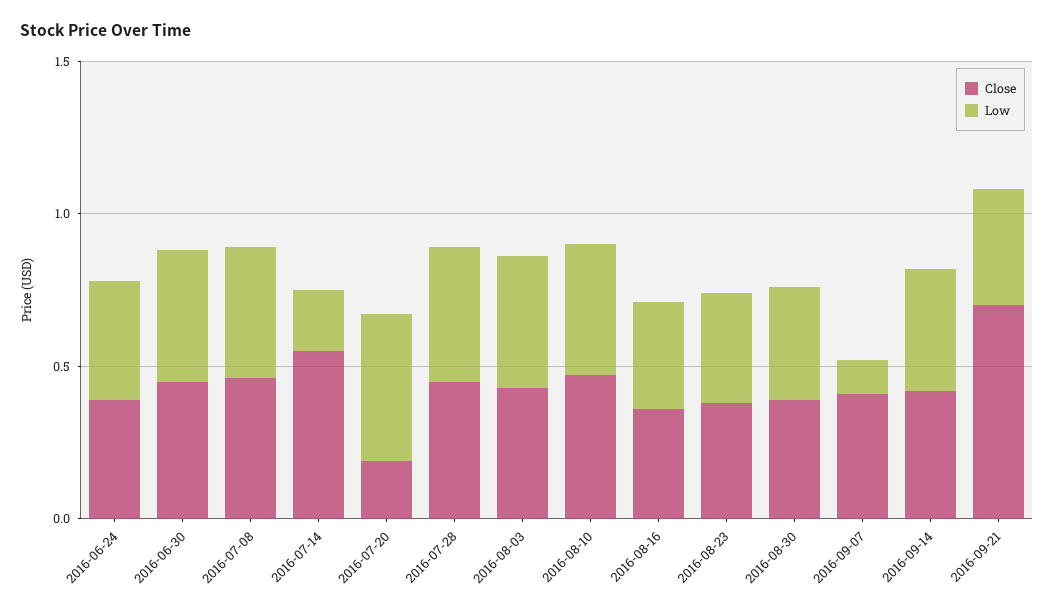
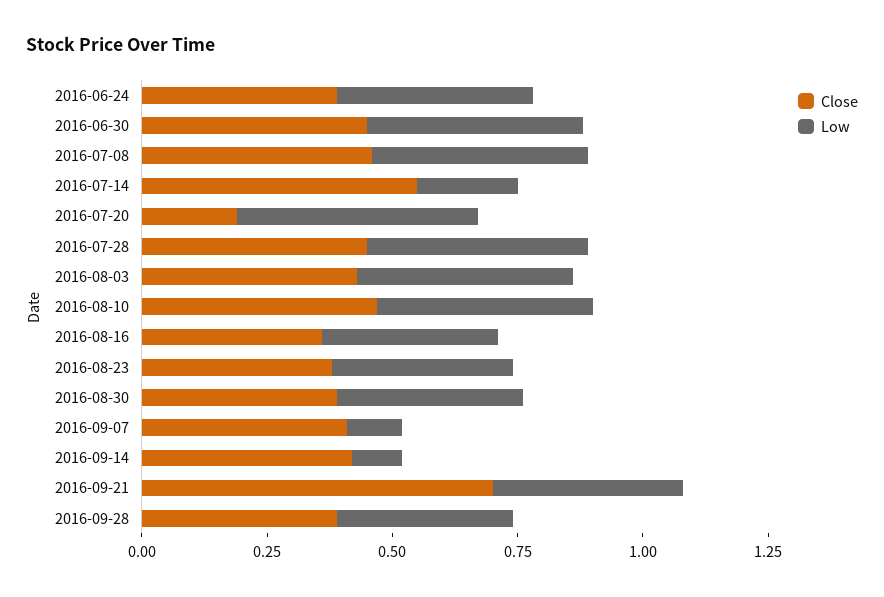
Low, 2016-09-14: 0.4 -> 0.1
Close, 2016-09-28: none -> 0.4
Low, 2016-09-28: none -> 0.35

